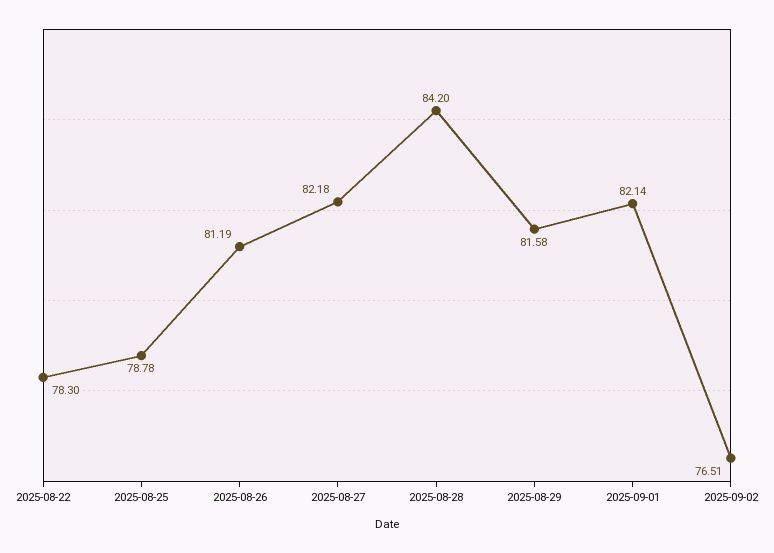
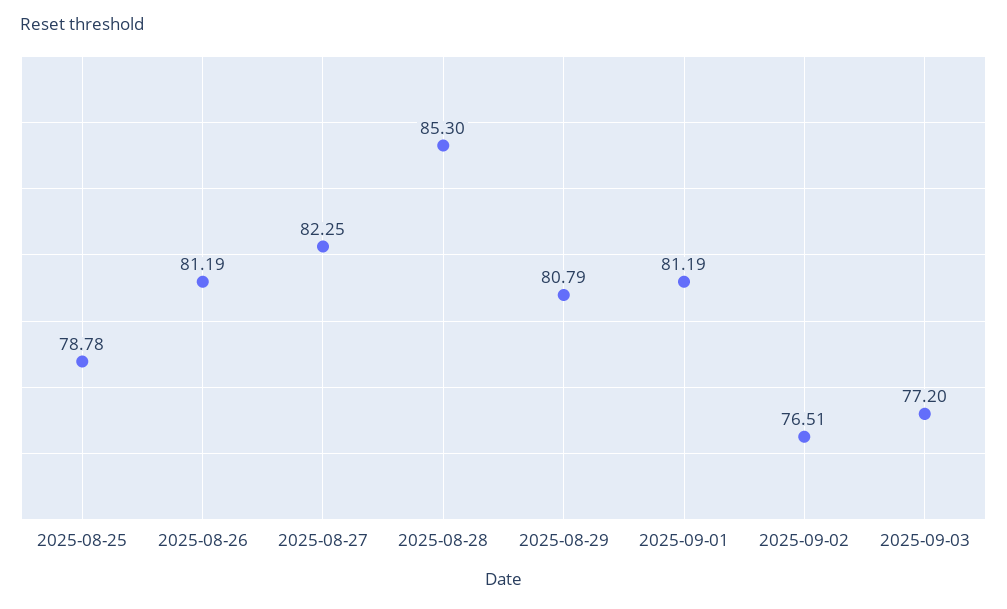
2025-08-22: 78.3 -> none
2025-08-27: 82.18 -> 82.25
2025-08-28: 84.2 -> 85.3
2025-08-29: 81.58 -> 80.79
2025-09-01: 82.14 -> 81.19
2025-09-03: none -> 77.2

